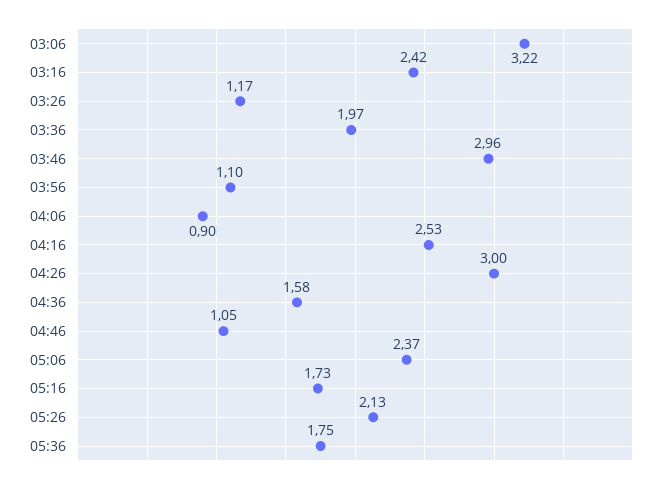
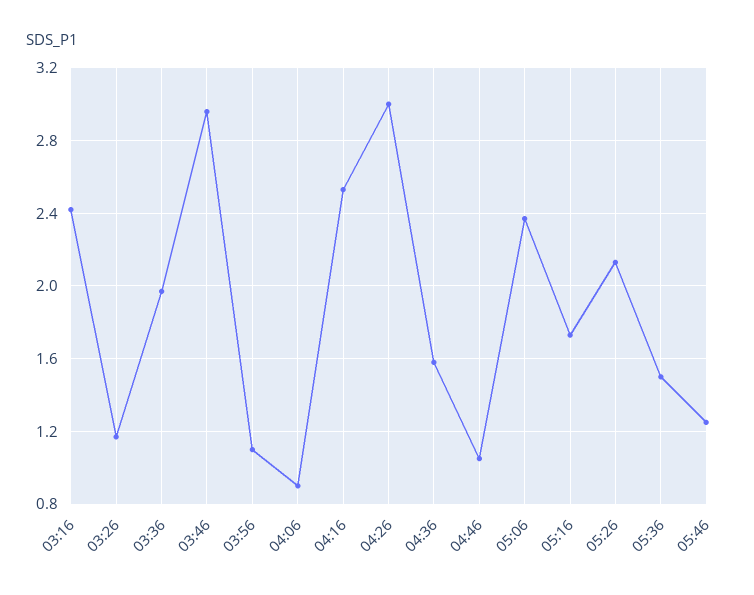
03:06: 3.22 -> none
05:36: 1.75 -> 1.5
05:46: none -> 1.25

